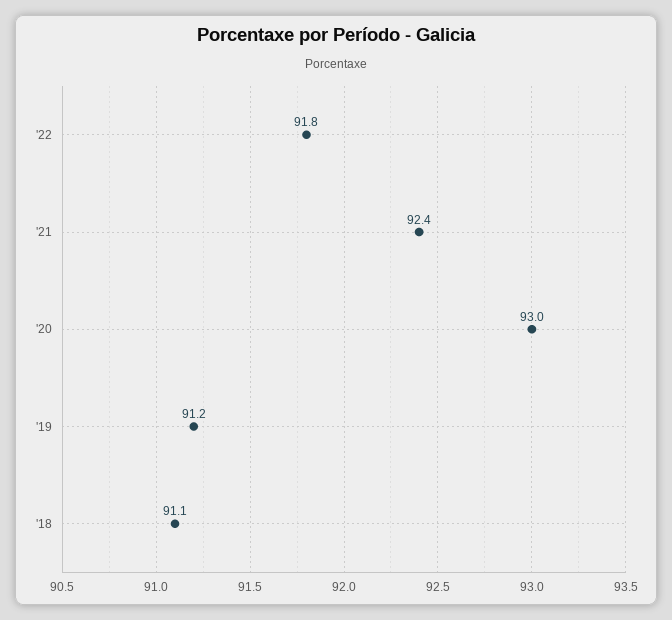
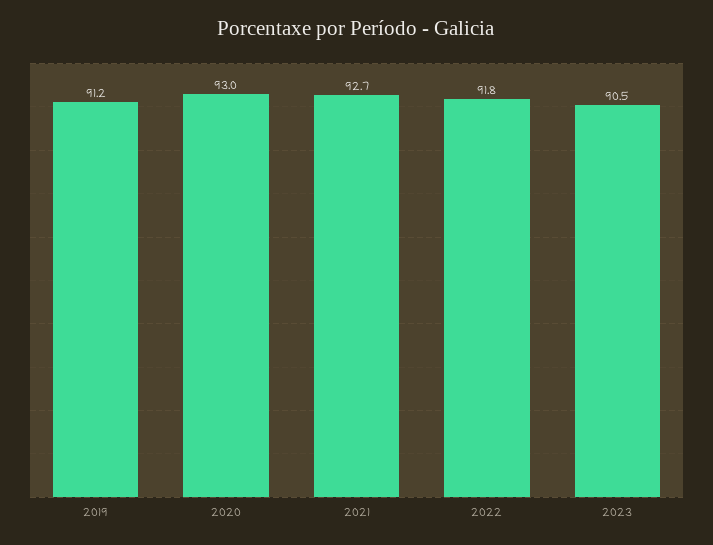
'21: 92.4 -> 92.7
'18: 91.1 -> none
2023: none -> 90.5

